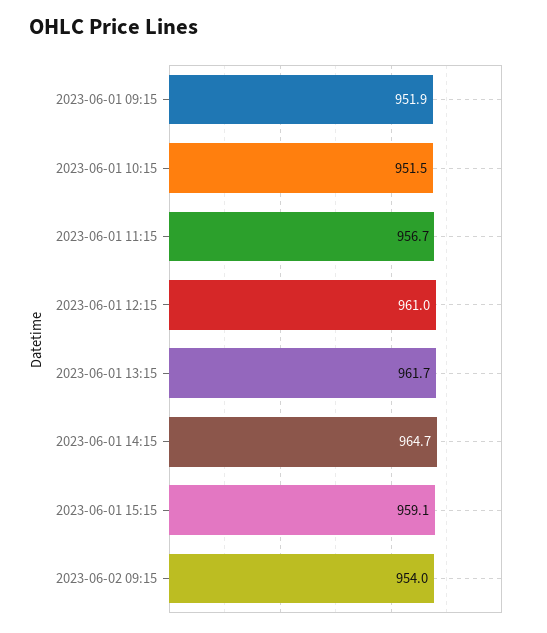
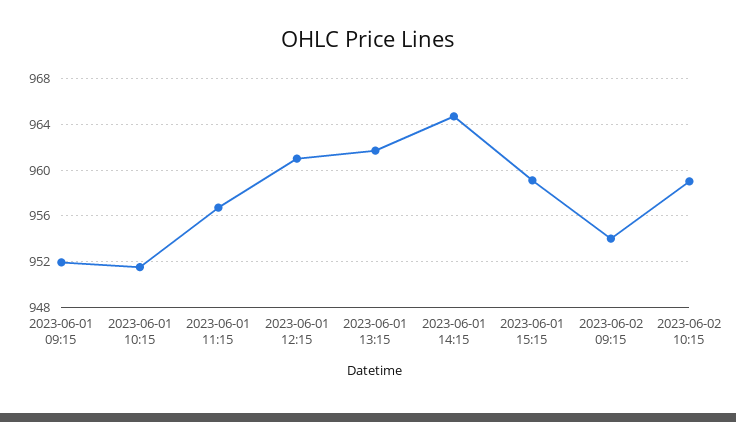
2023-06-02 10:15: none -> 959

